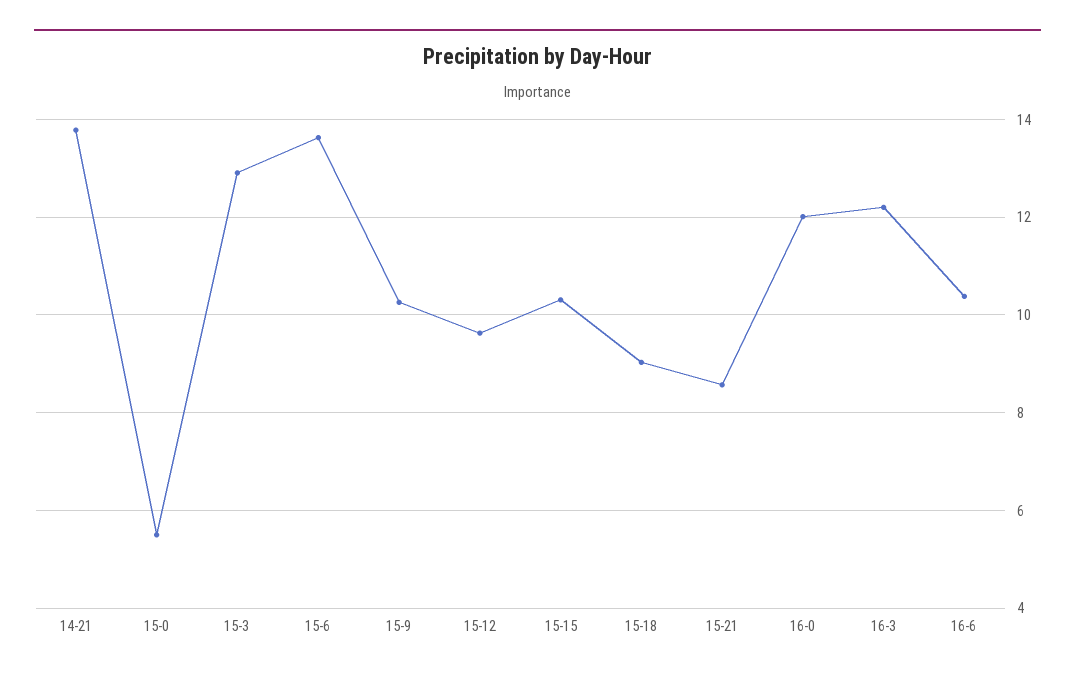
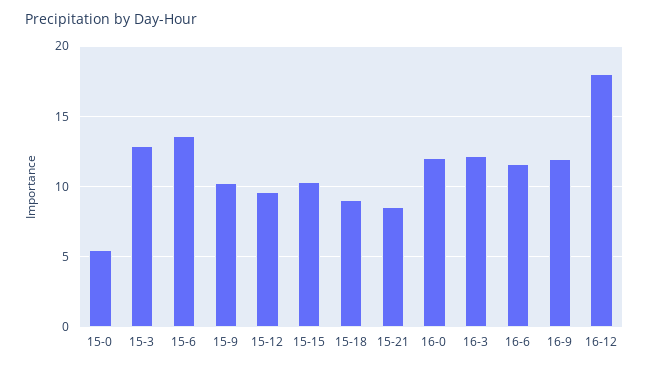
14-21: 13.8 -> none
16-6: 10.4 -> 11.5
16-9: none -> 12
16-12: none -> 18

